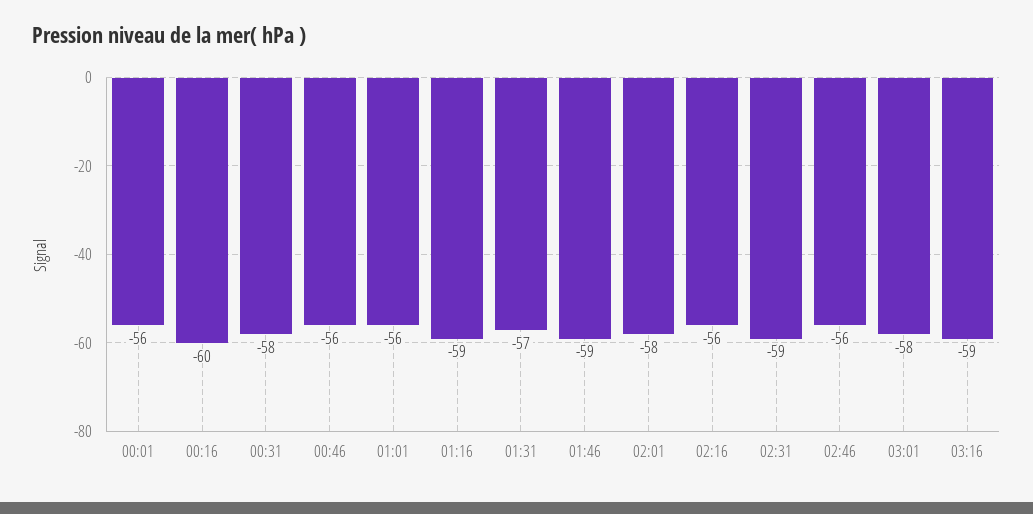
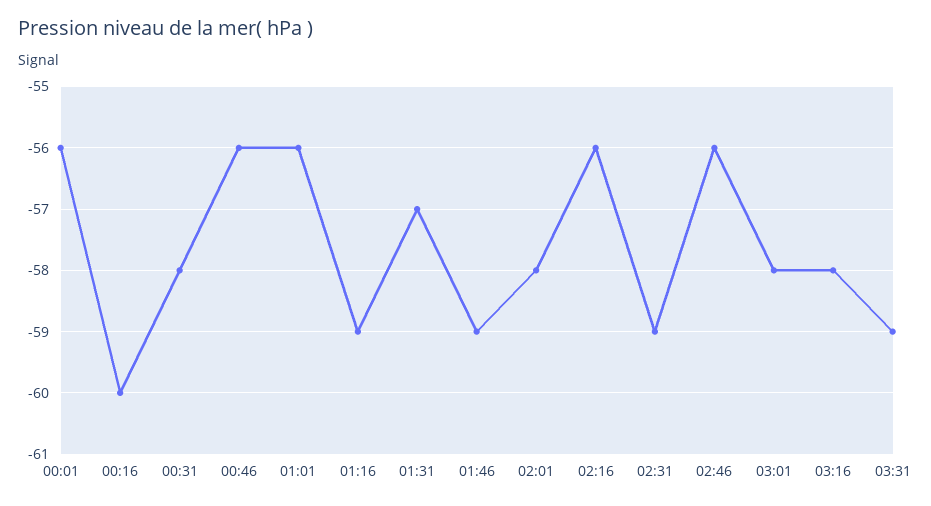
03:16: -59 -> -58
03:31: none -> -59

